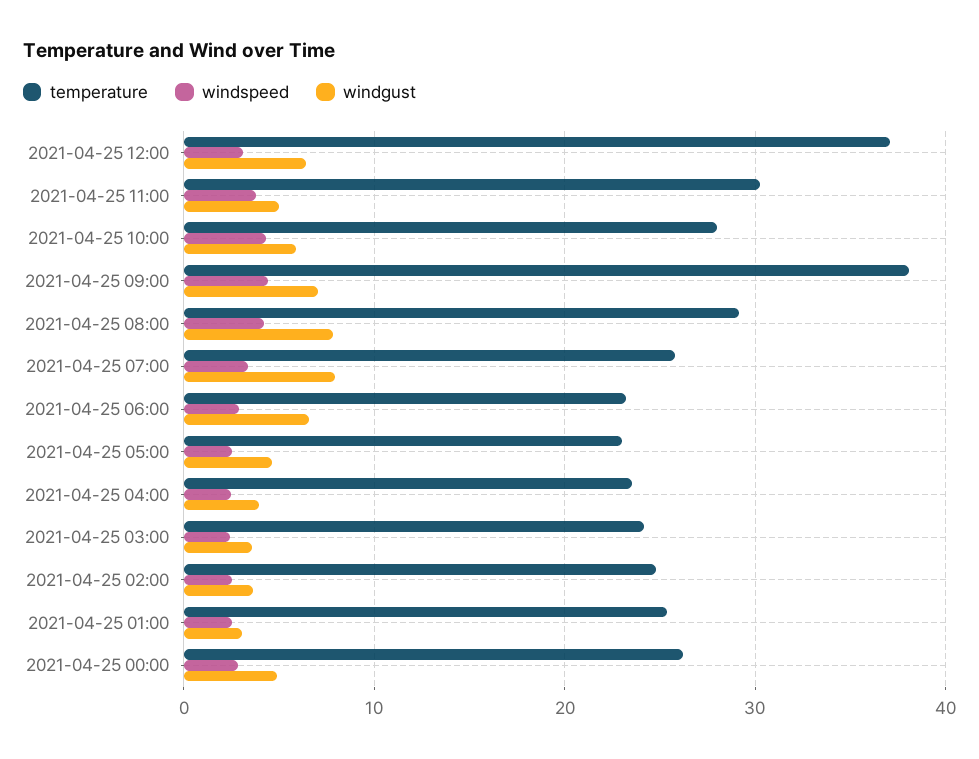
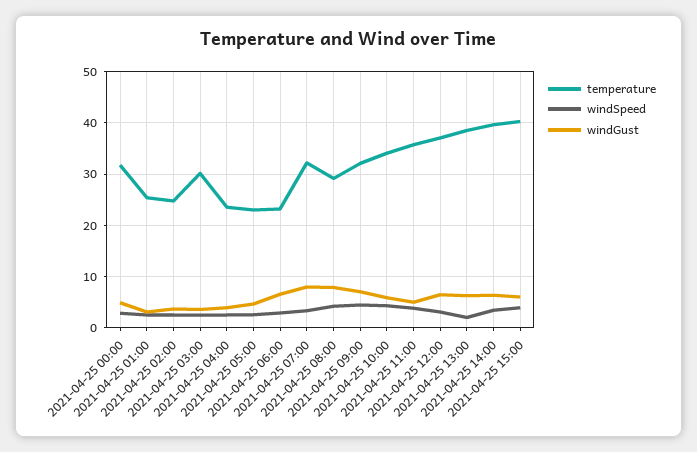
temperature, 2021-04-25 11:00: 30 -> 36
temperature, 2021-04-25 10:00: 28 -> 34
temperature, 2021-04-25 09:00: 38 -> 32
temperature, 2021-04-25 07:00: 26 -> 32
temperature, 2021-04-25 03:00: 24 -> 30
temperature, 2021-04-25 00:00: 26 -> 32
temperature, 2021-04-25 13:00: none -> 38
windspeed, 2021-04-25 13:00: none -> 2
windgust, 2021-04-25 13:00: none -> 6
temperature, 2021-04-25 14:00: none -> 40
windspeed, 2021-04-25 14:00: none -> 4
windgust, 2021-04-25 14:00: none -> 6
temperature, 2021-04-25 15:00: none -> 40
windspeed, 2021-04-25 15:00: none -> 4
windgust, 2021-04-25 15:00: none -> 6

